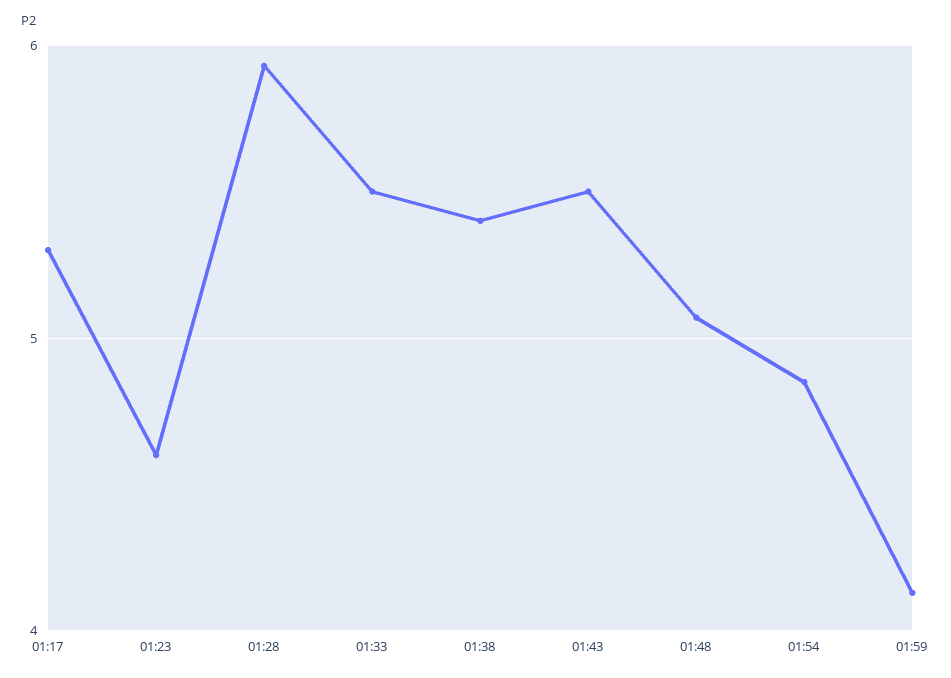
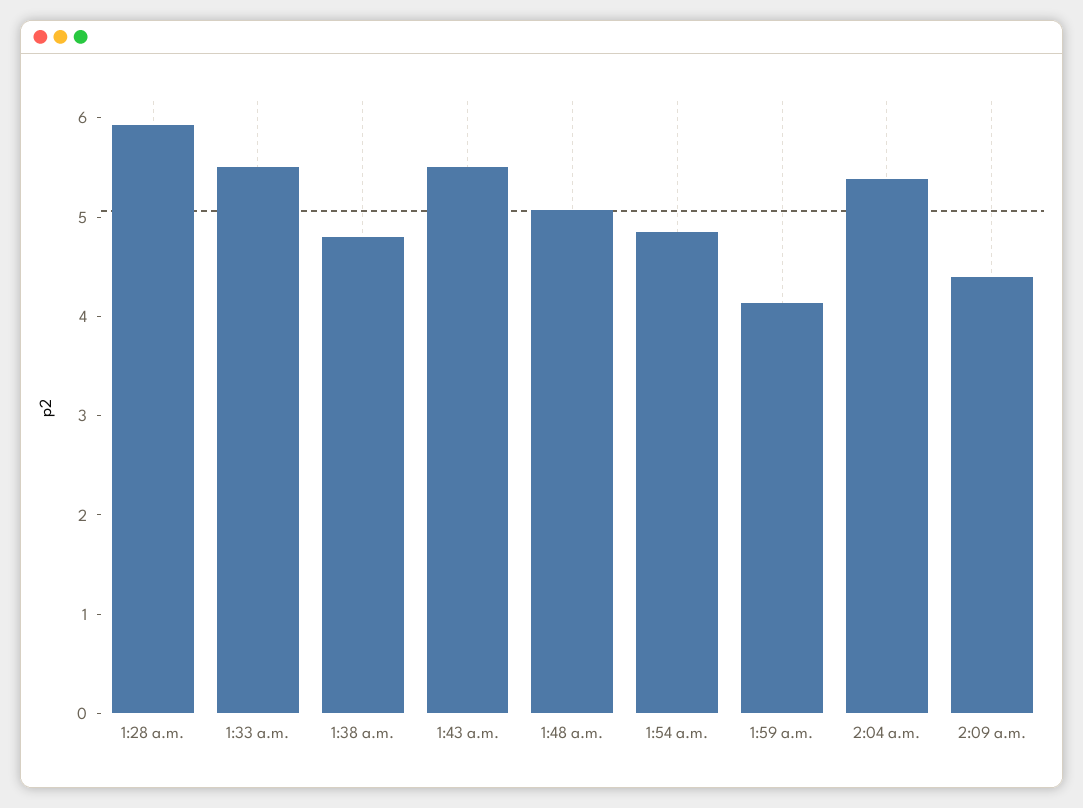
01:17: 5.3 -> none
01:23: 4.6 -> none
01:38: 5.4 -> 4.8
2:04 a.m.: none -> 5.4
2:09 a.m.: none -> 4.4

